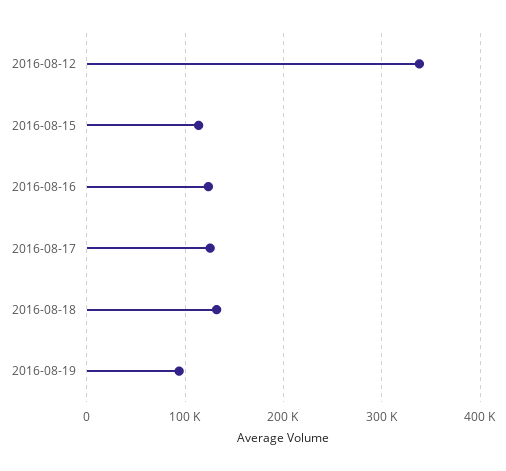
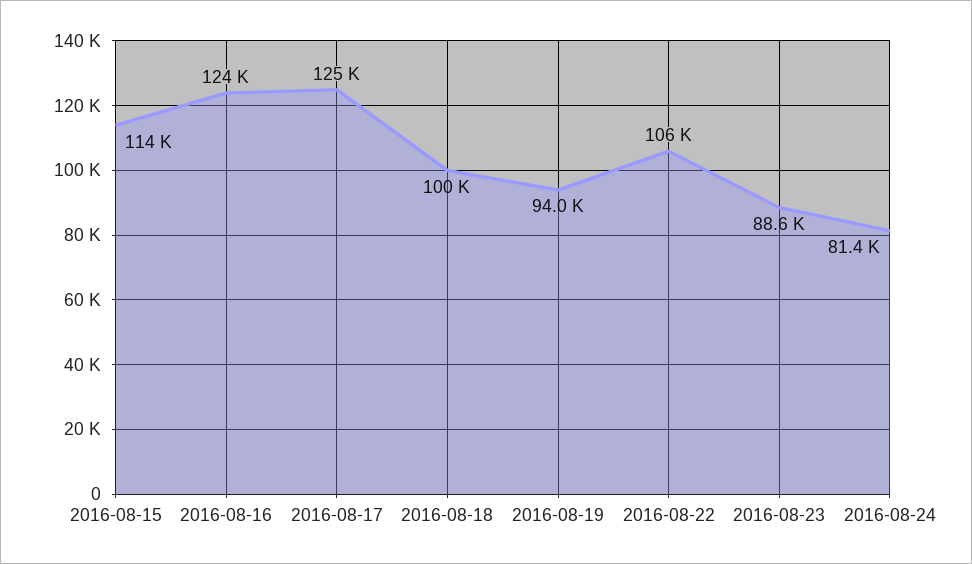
2016-08-12: 340000 -> none
2016-08-18: 130000 -> 100000
2016-08-22: none -> 106000
2016-08-23: none -> 88600
2016-08-24: none -> 81400

